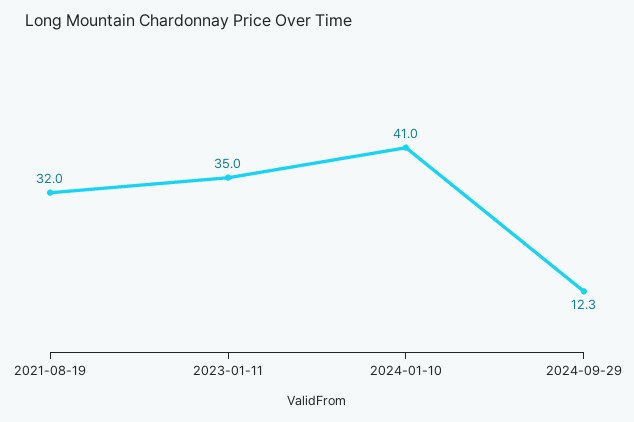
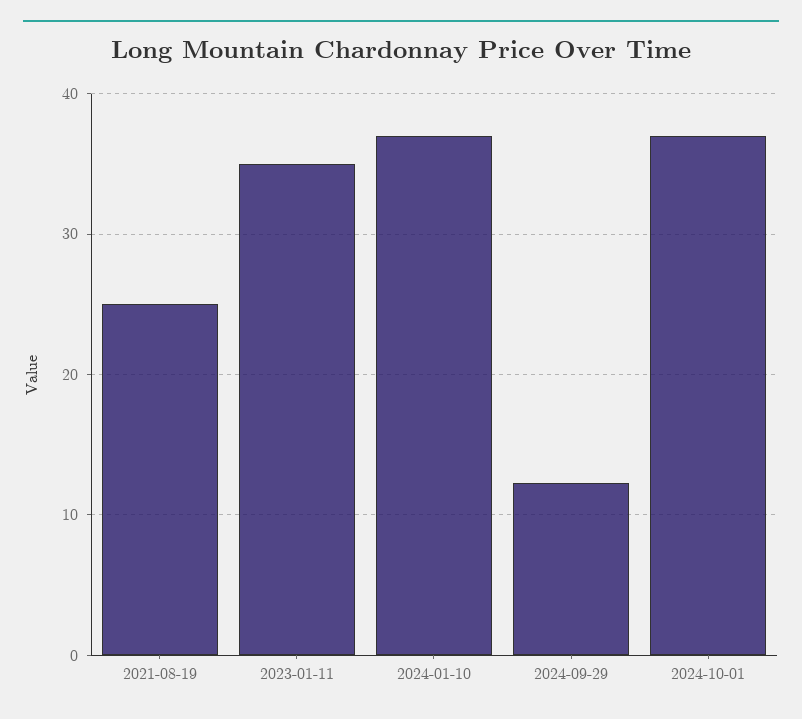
2021-08-19: 32 -> 25
2024-01-10: 41 -> 37
2024-10-01: none -> 37

